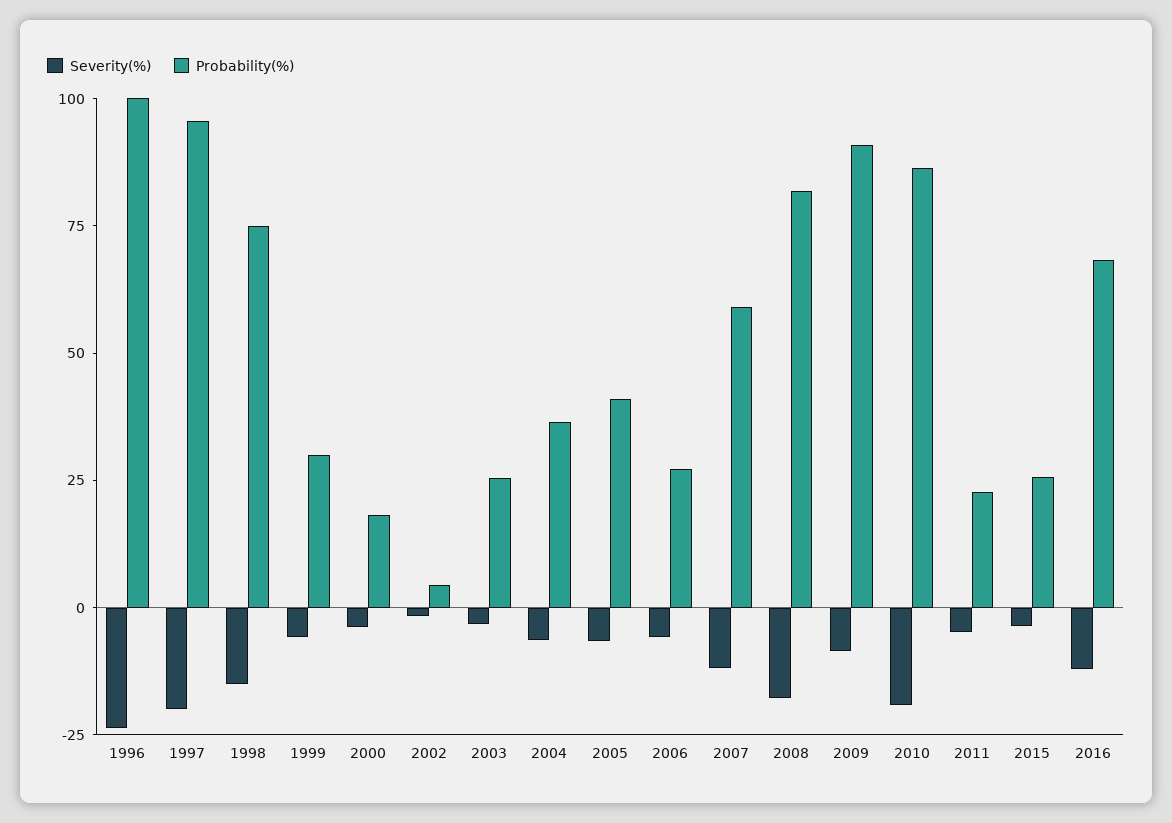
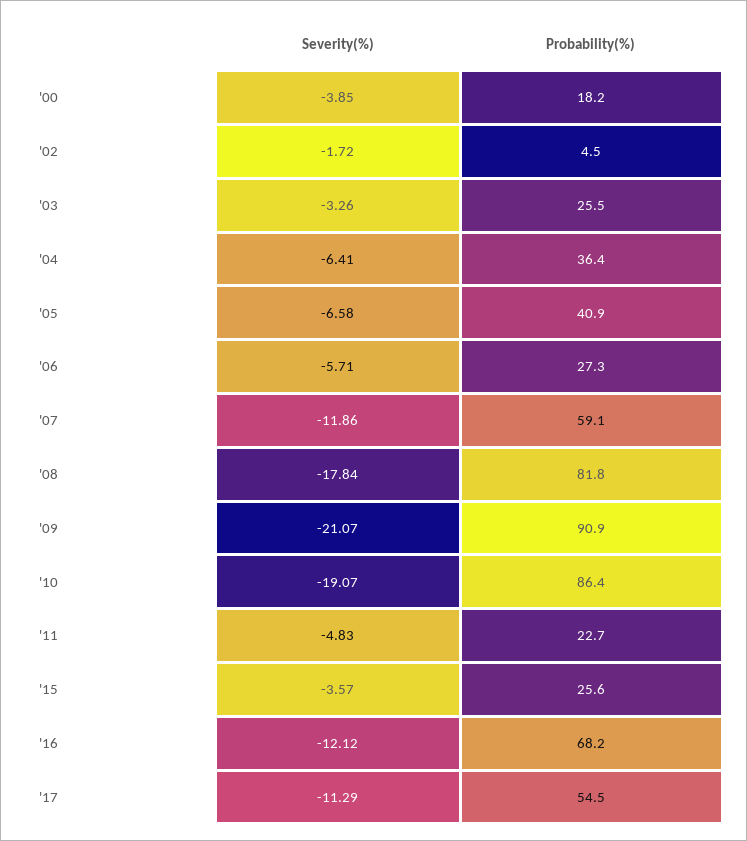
Severity(%), 1996: -25 -> none
Probability(%), 1996: 100 -> none
Severity(%), 1997: -20 -> none
Probability(%), 1997: 95 -> none
Severity(%), 1998: -15 -> none
Probability(%), 1998: 75 -> none
Severity(%), 1999: -5 -> none
Probability(%), 1999: 30 -> none
Severity(%), 2009: -10 -> -21.07
Severity(%), '17: none -> -11.29
Probability(%), '17: none -> 54.5

